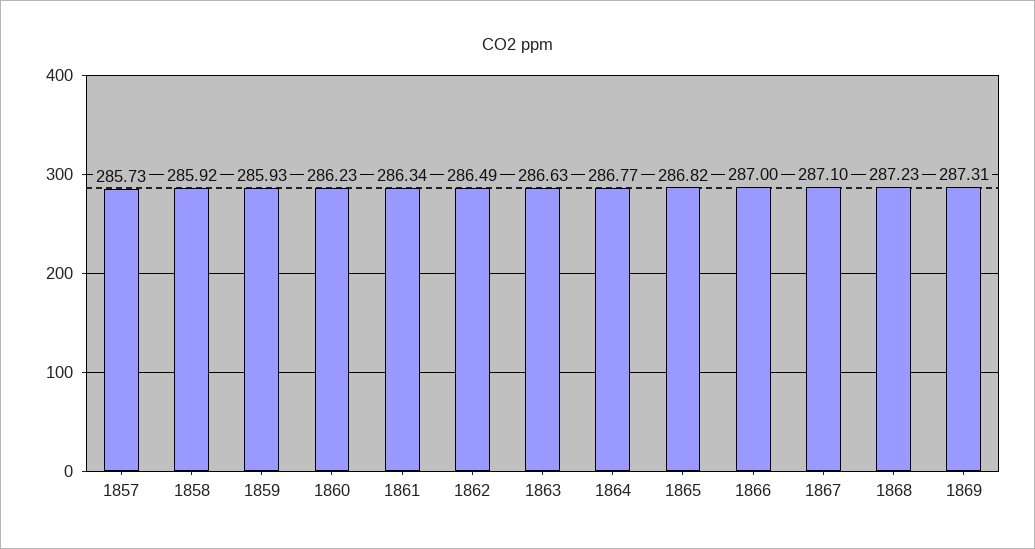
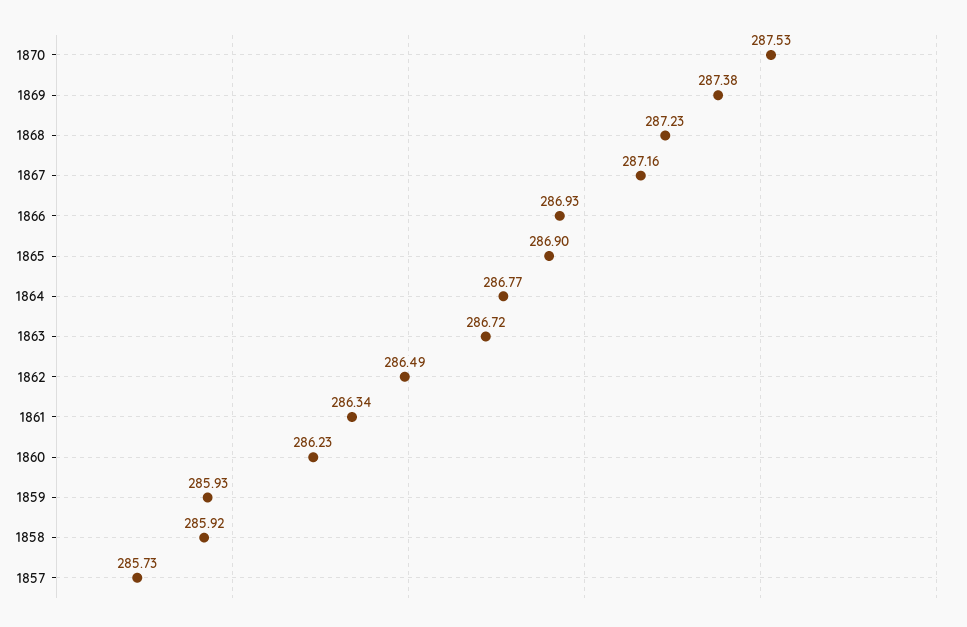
1863: 286.63 -> 286.72
1865: 286.82 -> 286.9
1866: 287 -> 286.93
1867: 287.1 -> 287.16
1869: 287.31 -> 287.38
1870: none -> 287.53

